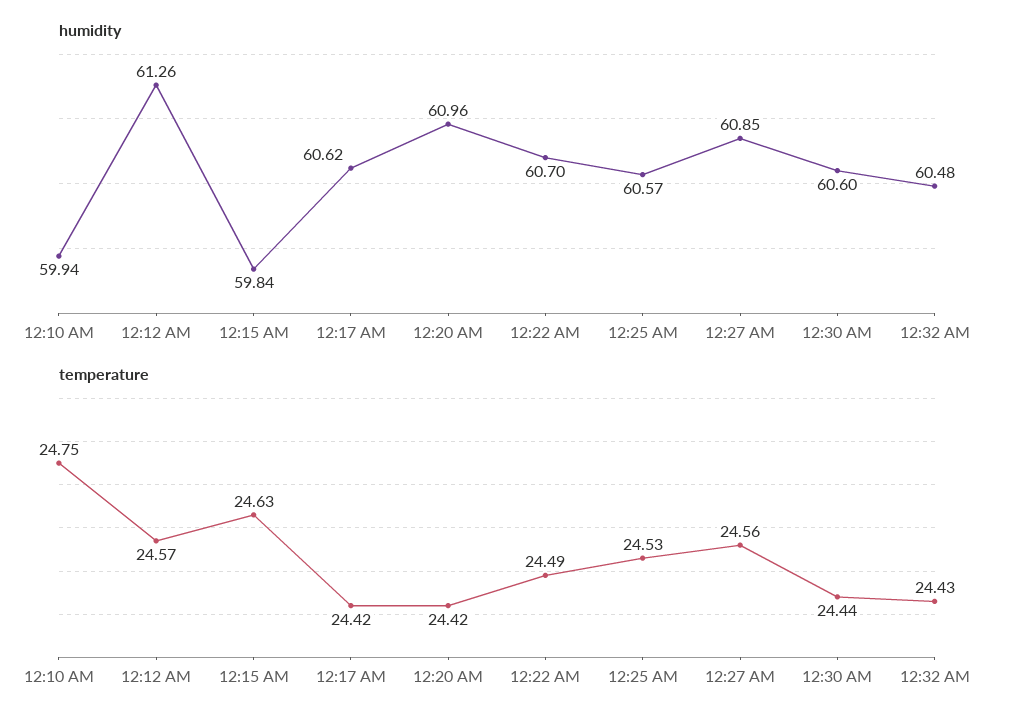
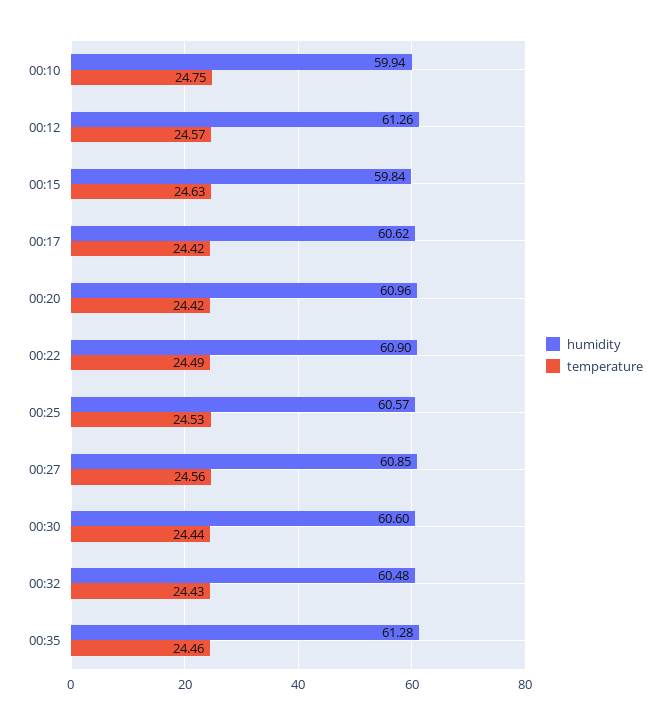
humidity, 12:22 AM: 60.7 -> 60.9
humidity, 00:35: none -> 61.28
temperature, 00:35: none -> 24.46

